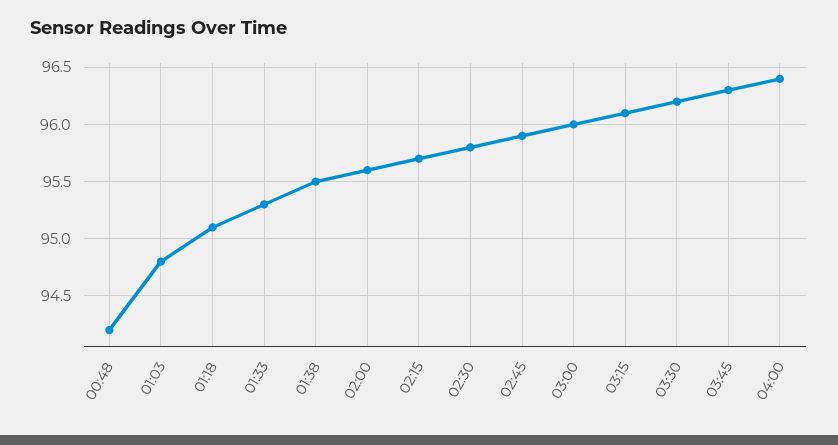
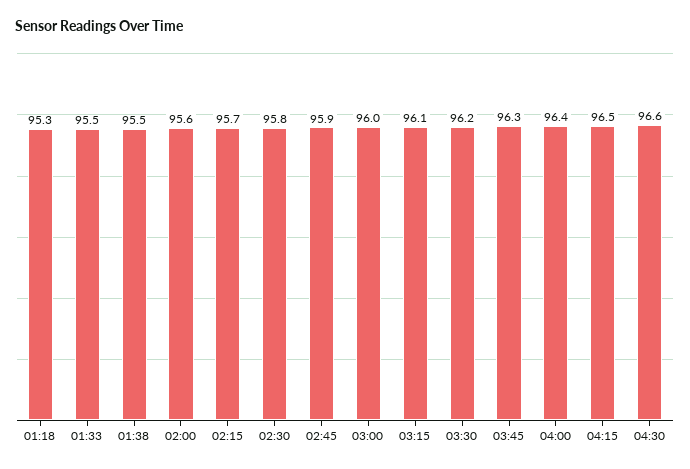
00:48: 94.2 -> none
01:03: 94.8 -> none
01:18: 95.1 -> 95.3
01:33: 95.3 -> 95.5
04:15: none -> 96.5
04:30: none -> 96.6

